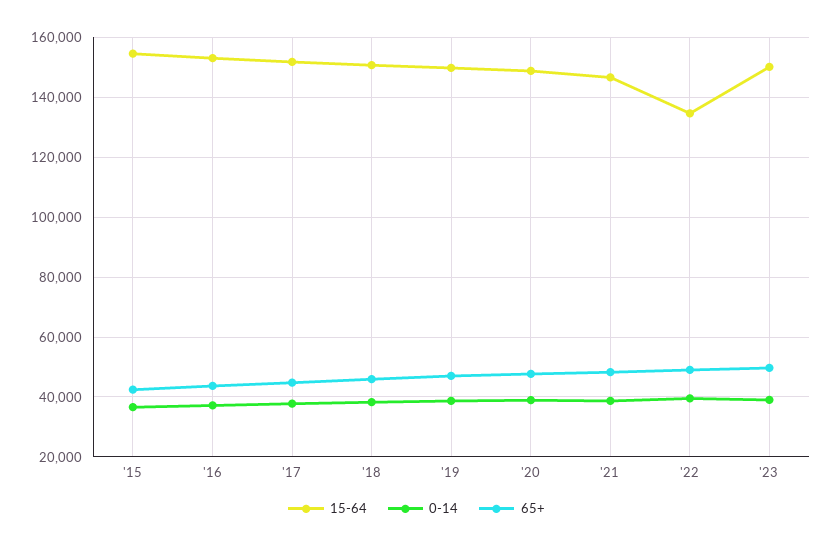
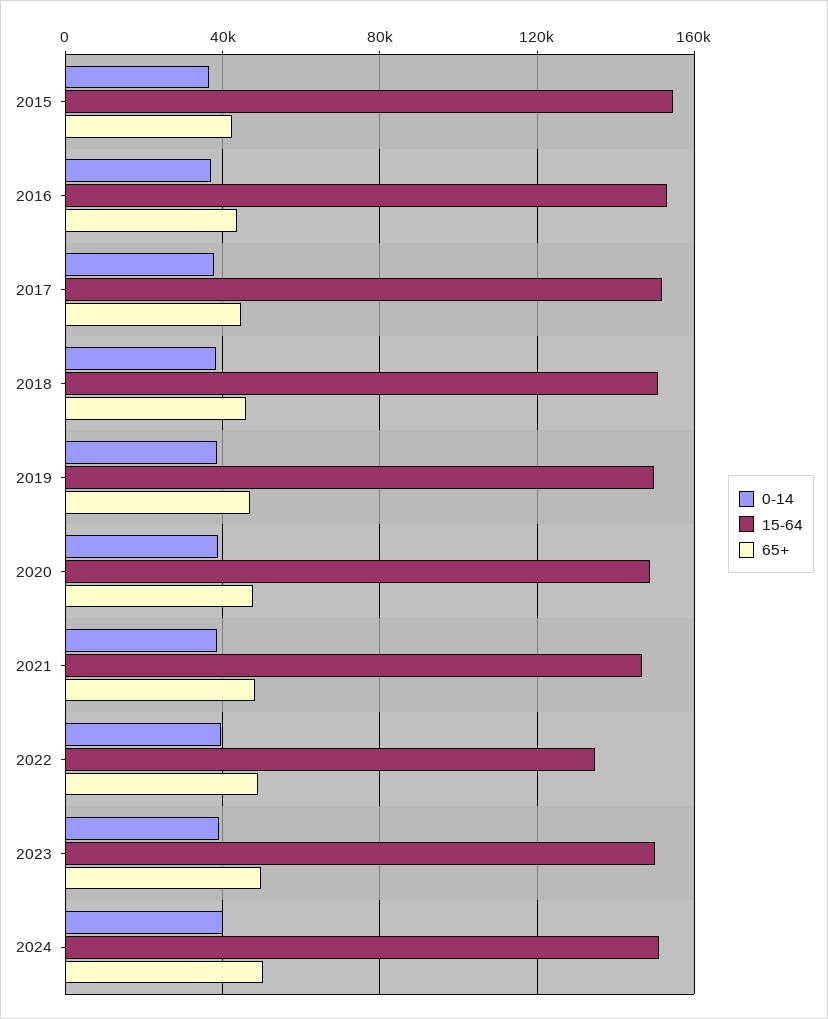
0-14, 2024: none -> 40000
15-64, 2024: none -> 150000
65+, 2024: none -> 50000

